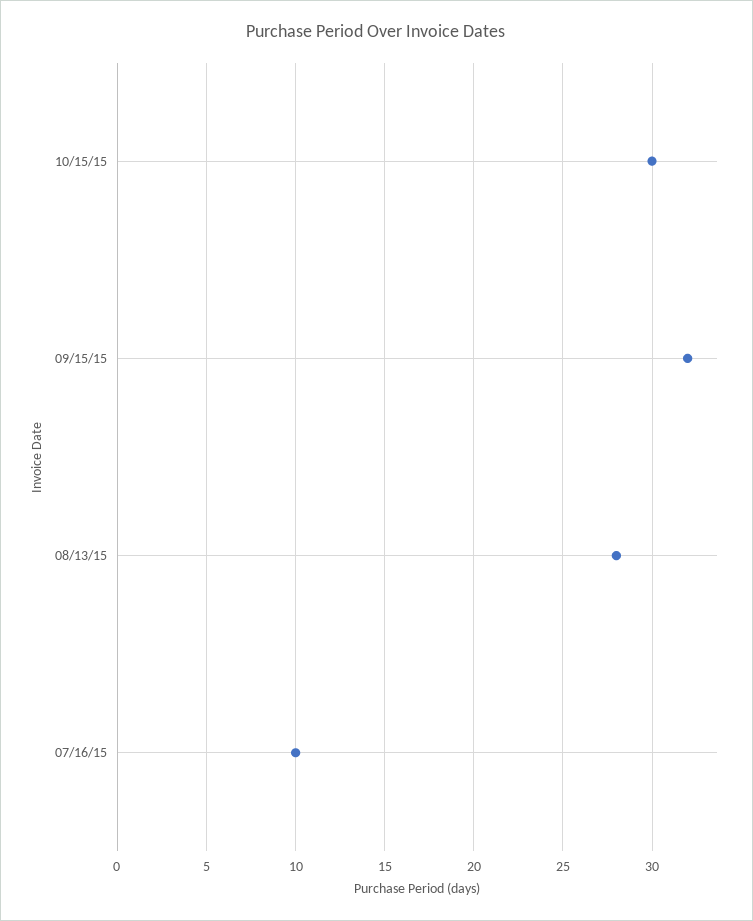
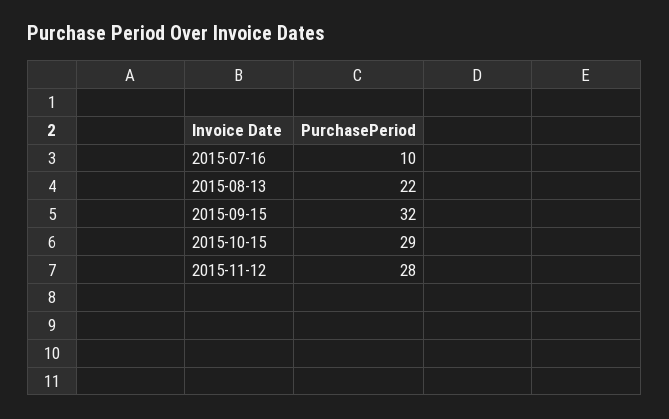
10/15/15: 30 -> 29
08/13/15: 28 -> 22
2015-11-12: none -> 28

